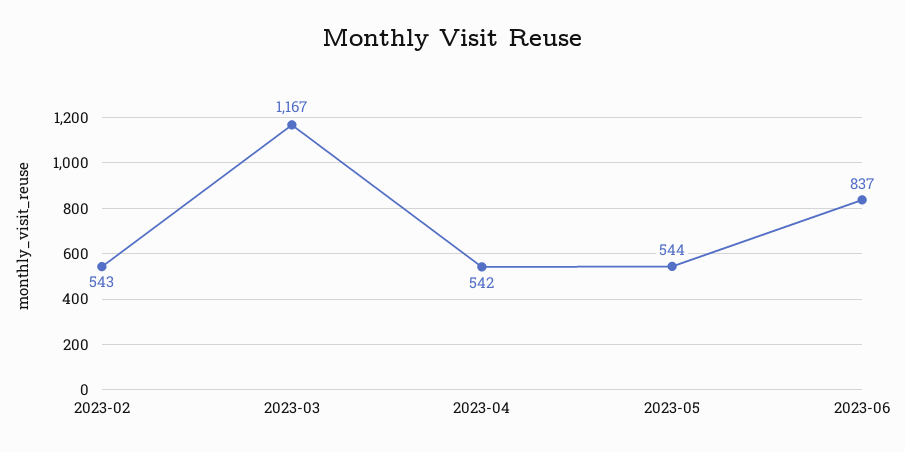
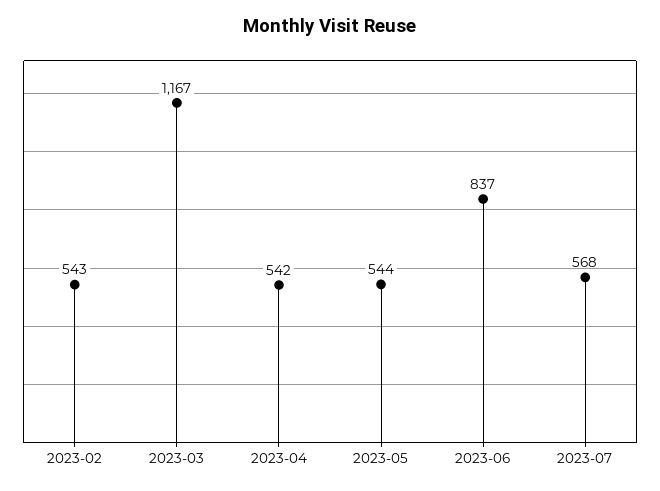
2023-07: none -> 568

